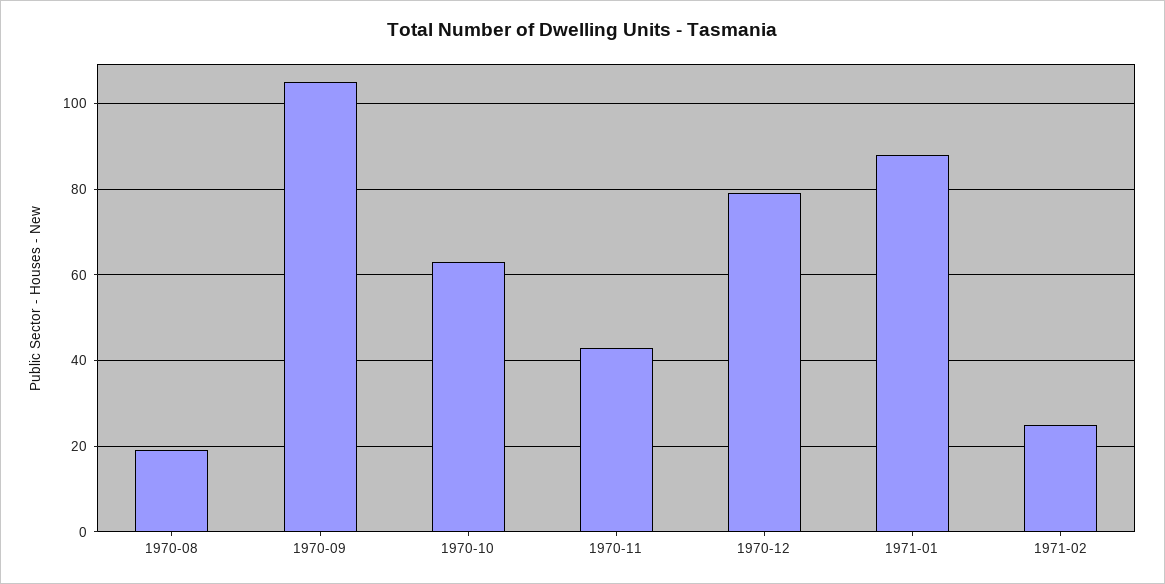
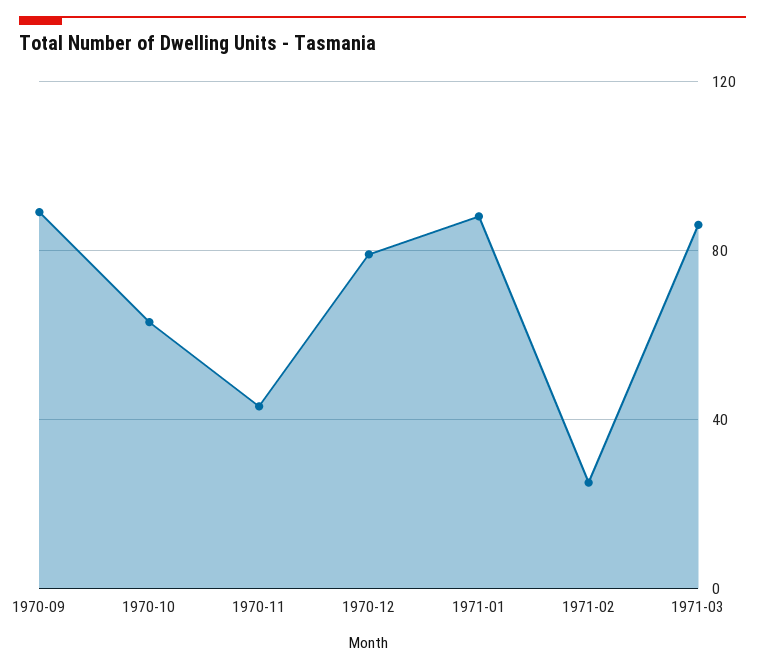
1970-08: 20 -> none
1970-09: 105 -> 90
1971-03: none -> 85

